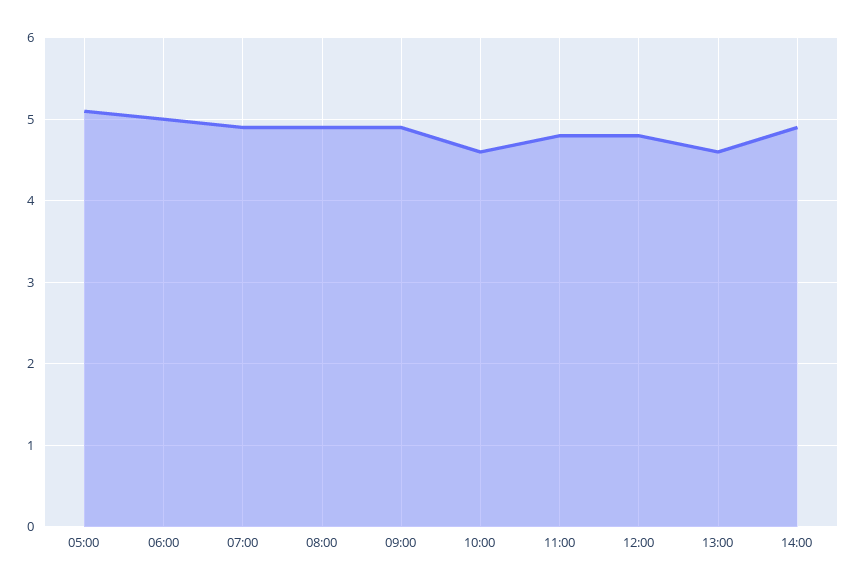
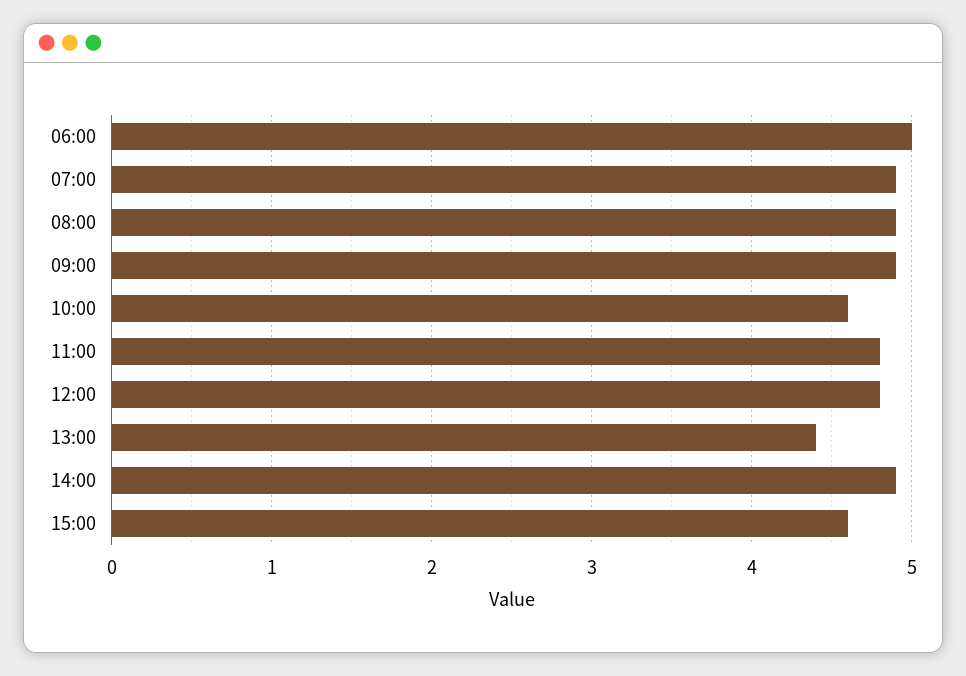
05:00: 5.1 -> none
13:00: 4.6 -> 4.4
15:00: none -> 4.6

